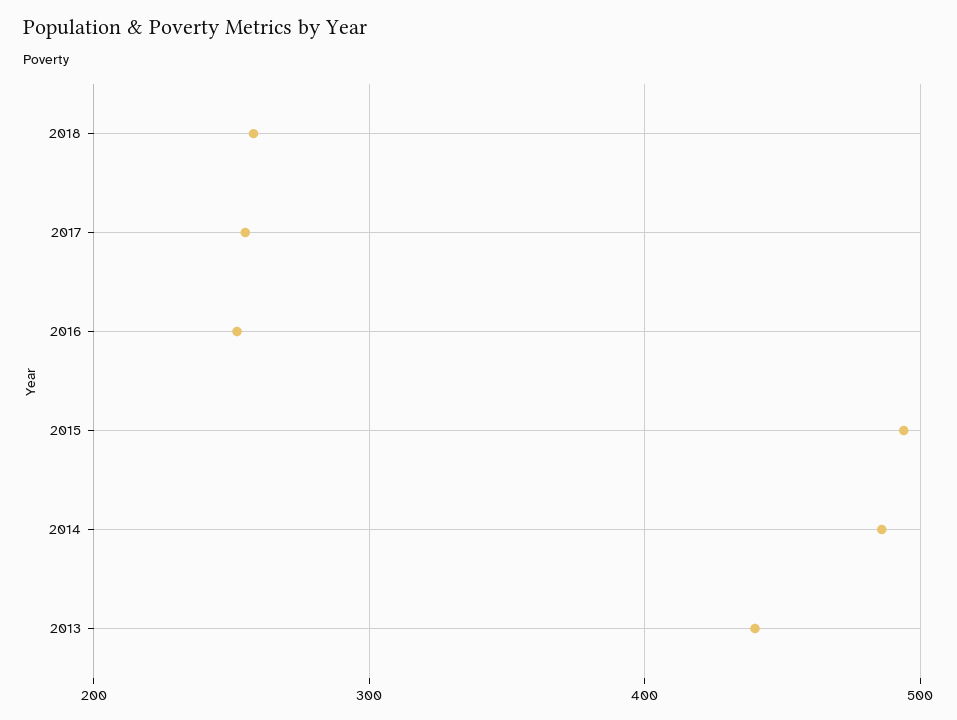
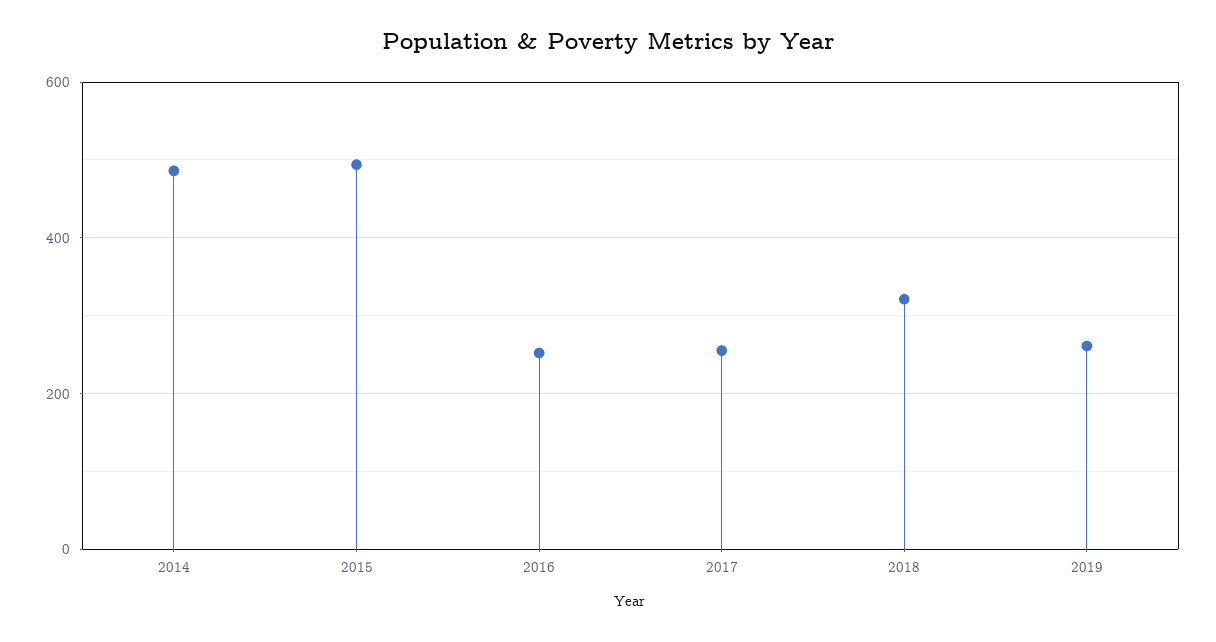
2018: 260 -> 320
2013: 440 -> none
2019: none -> 260

